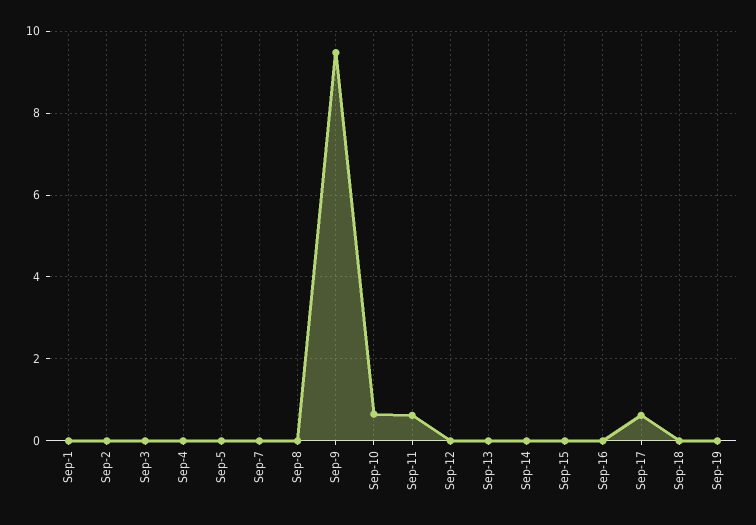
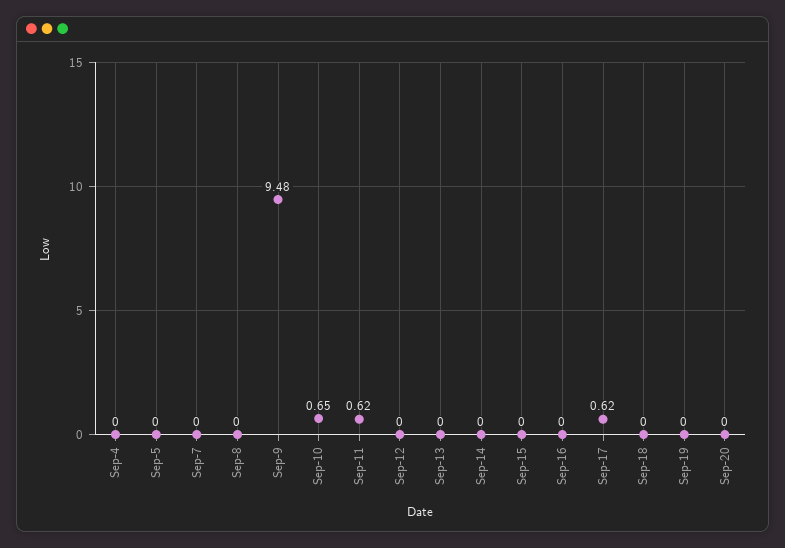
Sep-1: 0 -> none
Sep-2: 0 -> none
Sep-3: 0 -> none
Sep-20: none -> 0

